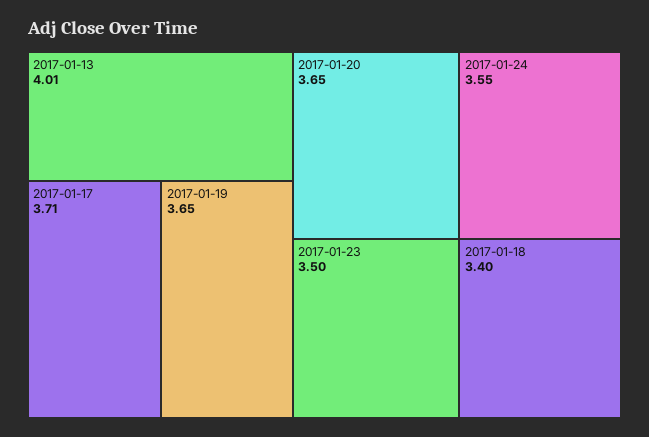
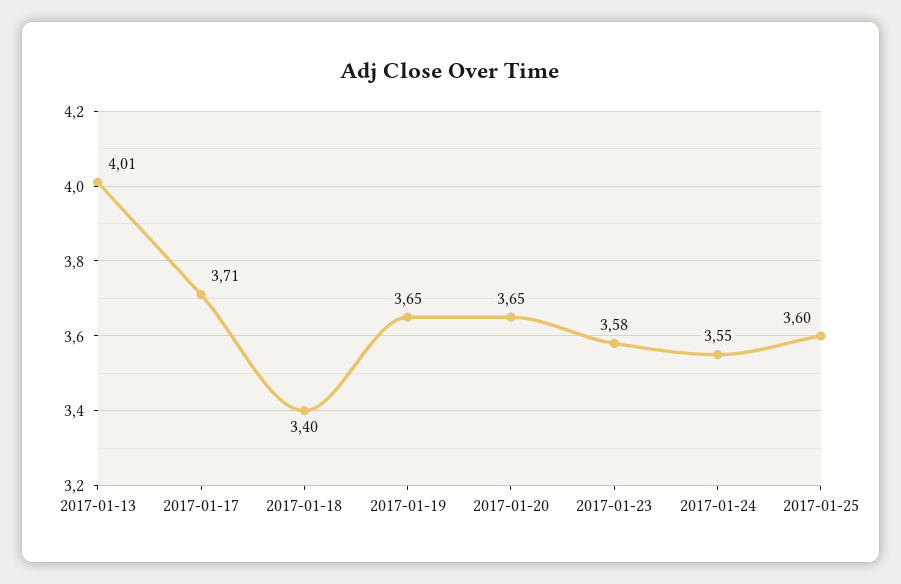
2017-01-23: 3.5 -> 3.58
2017-01-25: none -> 3.6

